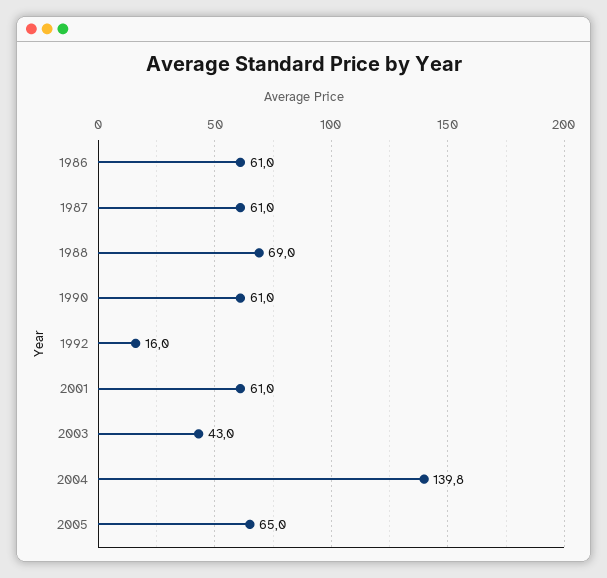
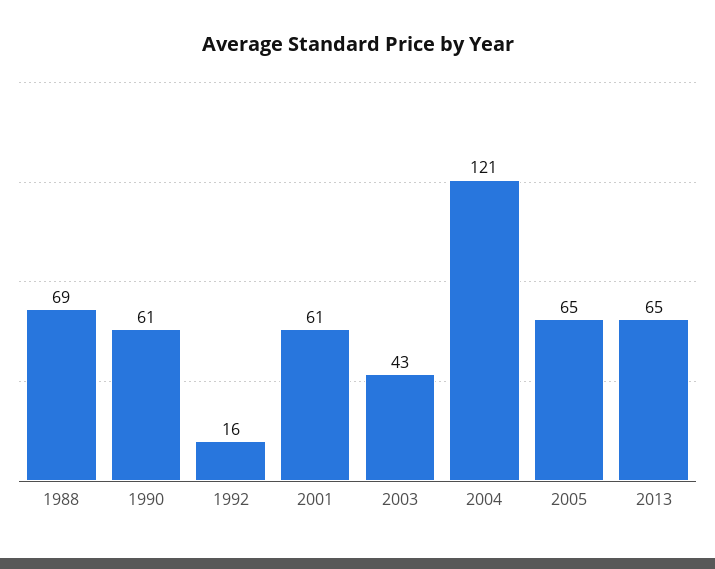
1986: 61 -> none
1987: 61 -> none
2004: 139.8 -> 121
2013: none -> 65

